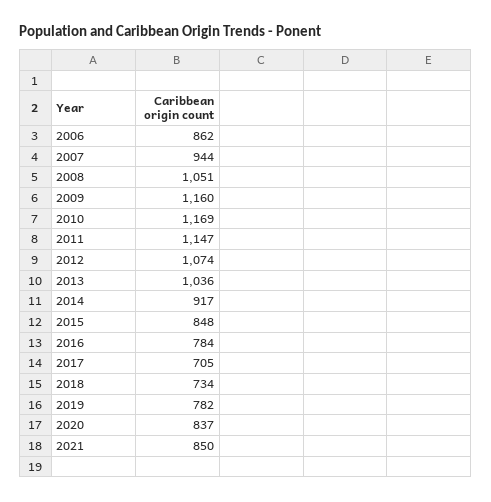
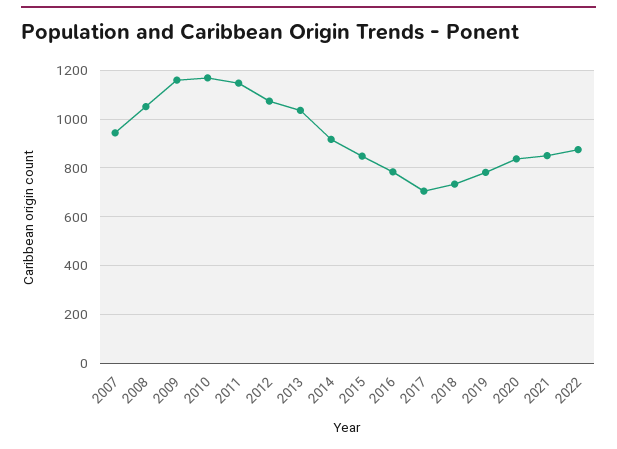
2006: 862 -> none
2022: none -> 875

